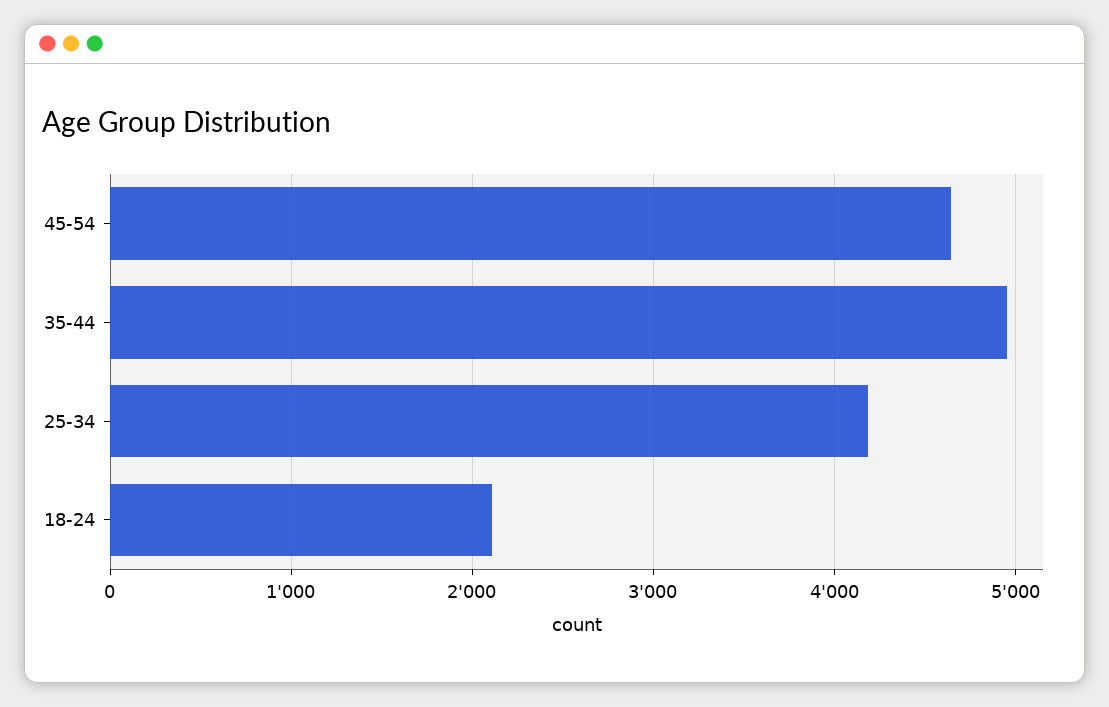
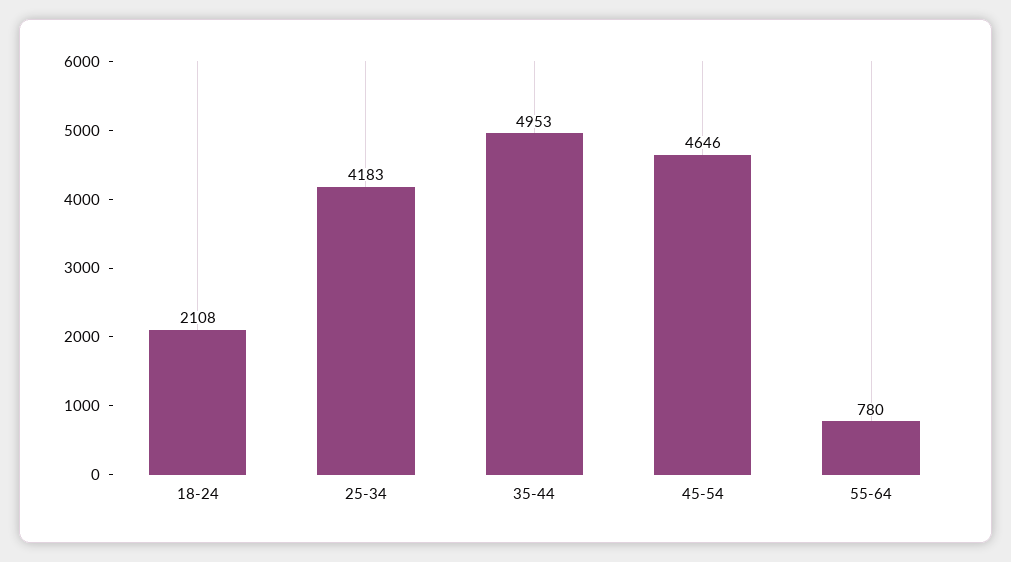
55-64: none -> 780

